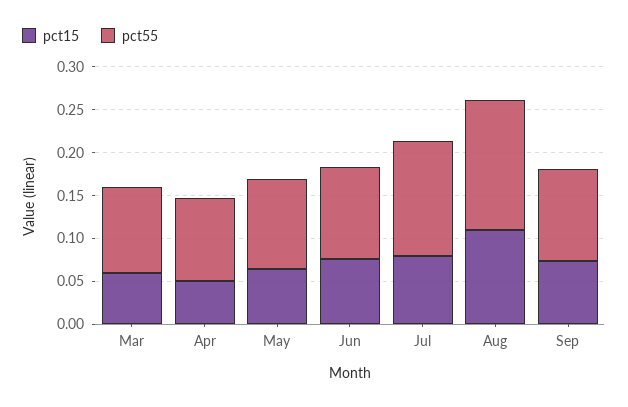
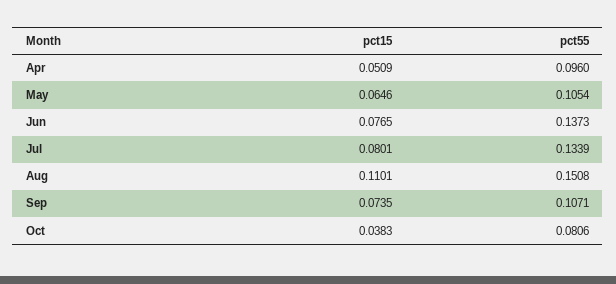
pct15, Mar: 0.06 -> none
pct55, Mar: 0.1 -> none
pct55, Jun: 0.11 -> 0.1373
pct15, Oct: none -> 0.0383
pct55, Oct: none -> 0.0806

